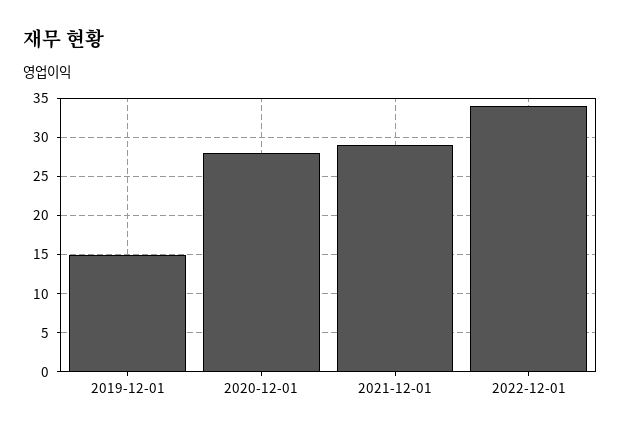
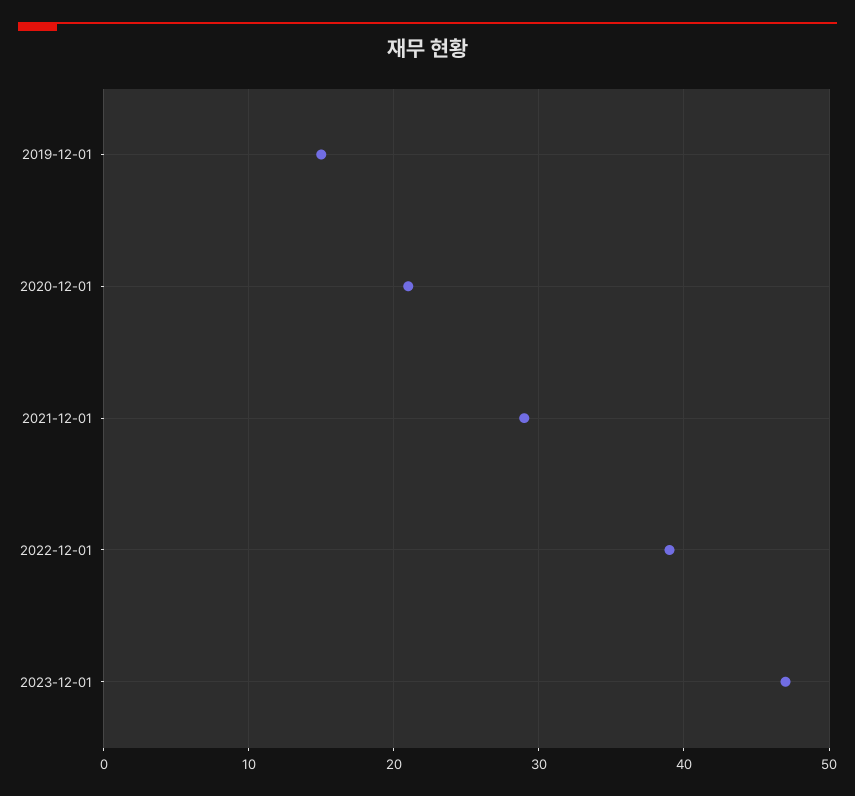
2020-12-01: 28 -> 21
2022-12-01: 34 -> 39
2023-12-01: none -> 47

